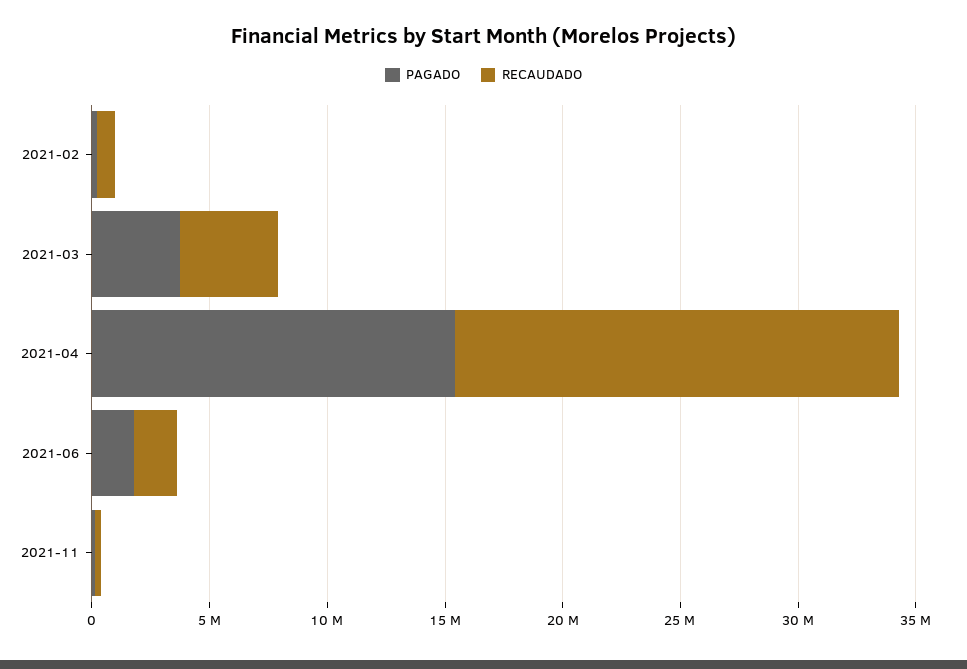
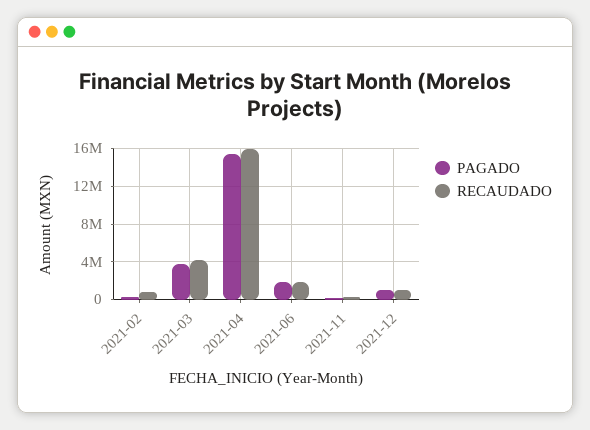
RECAUDADO, 2021-04: 19000000 -> 16000000
PAGADO, 2021-12: none -> 1000000
RECAUDADO, 2021-12: none -> 1000000

